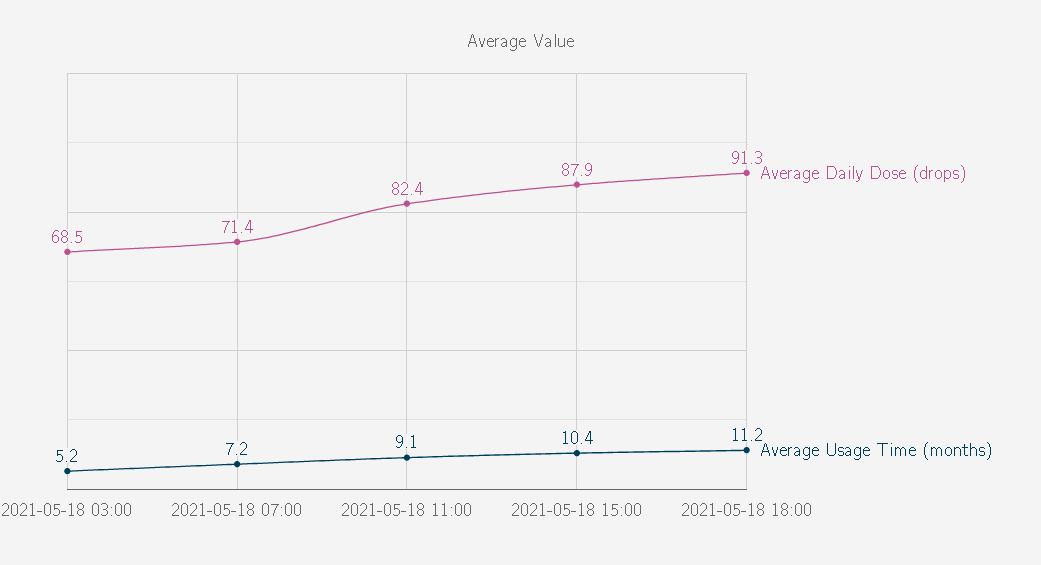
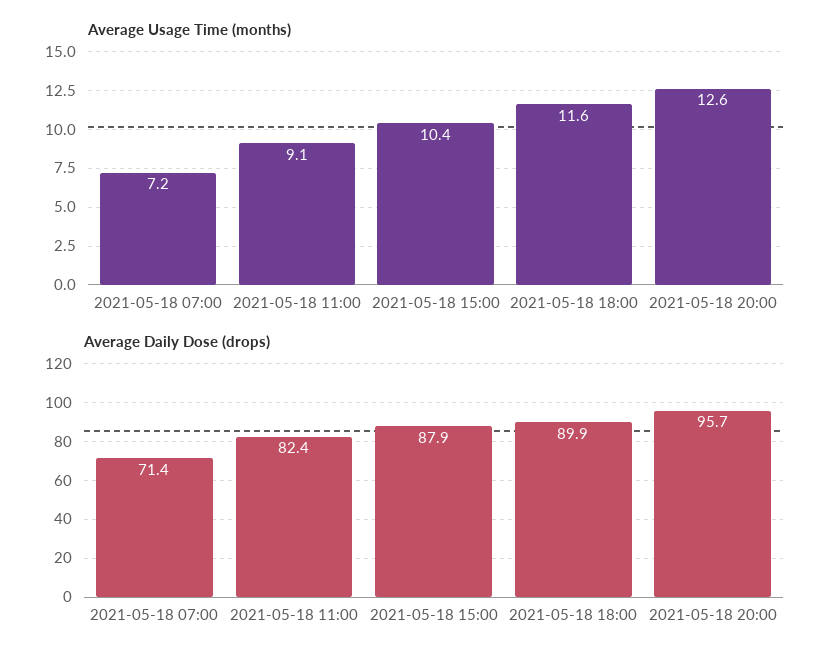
Average Daily Dose (drops), 2021-05-18 03:00: 68.5 -> none
Average Usage Time (months), 2021-05-18 03:00: 5.2 -> none
Average Daily Dose (drops), 2021-05-18 18:00: 91.3 -> 89.9
Average Usage Time (months), 2021-05-18 18:00: 11.2 -> 11.6
Average Usage Time (months), 2021-05-18 20:00: none -> 12.6
Average Daily Dose (drops), 2021-05-18 20:00: none -> 95.7

